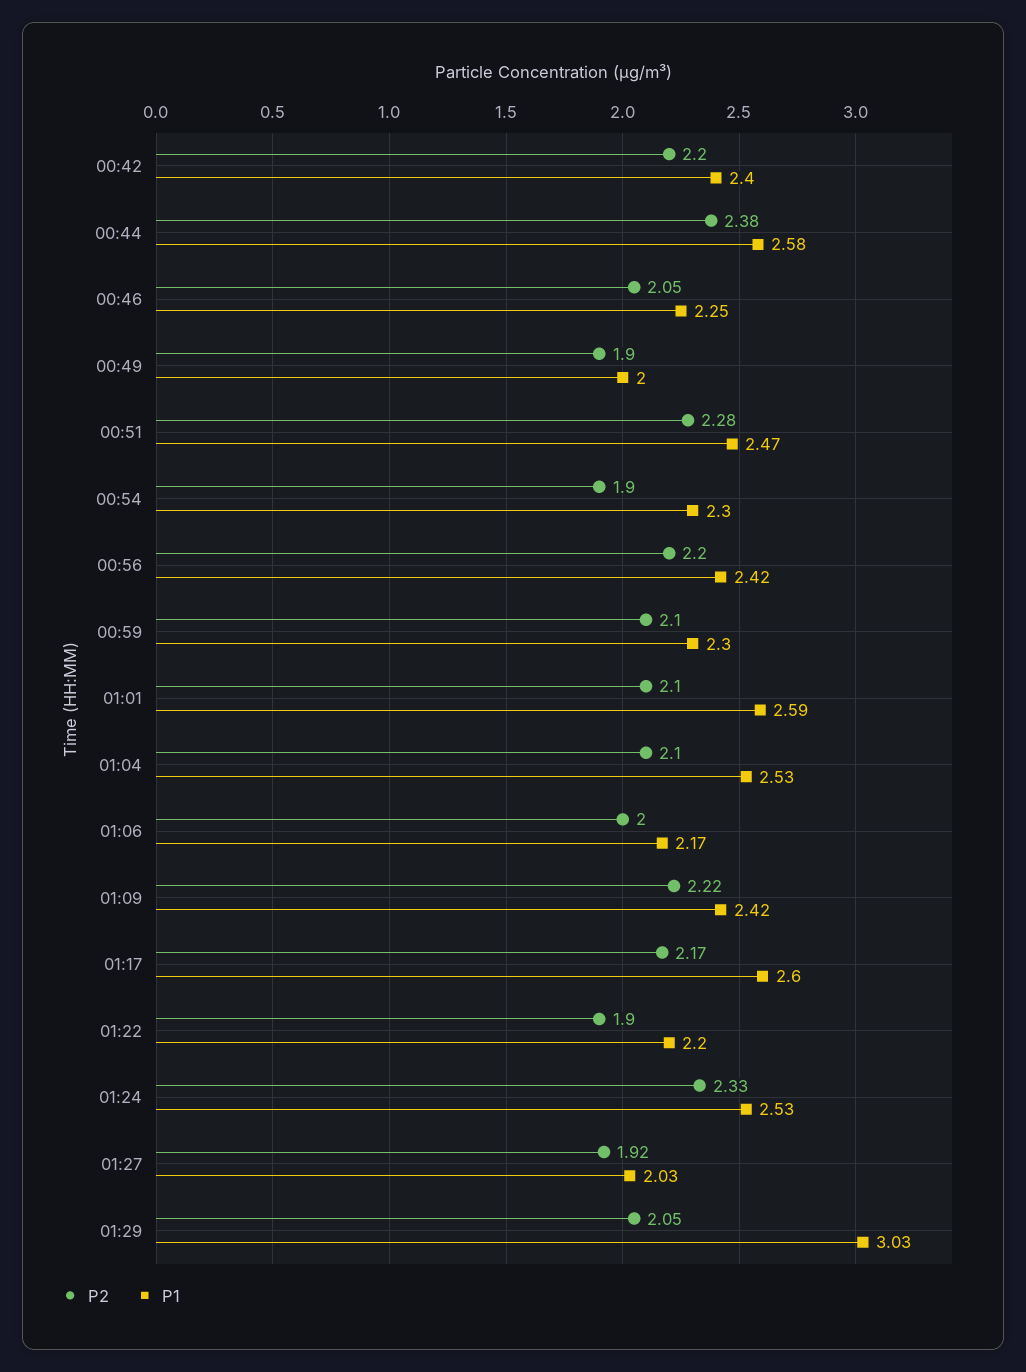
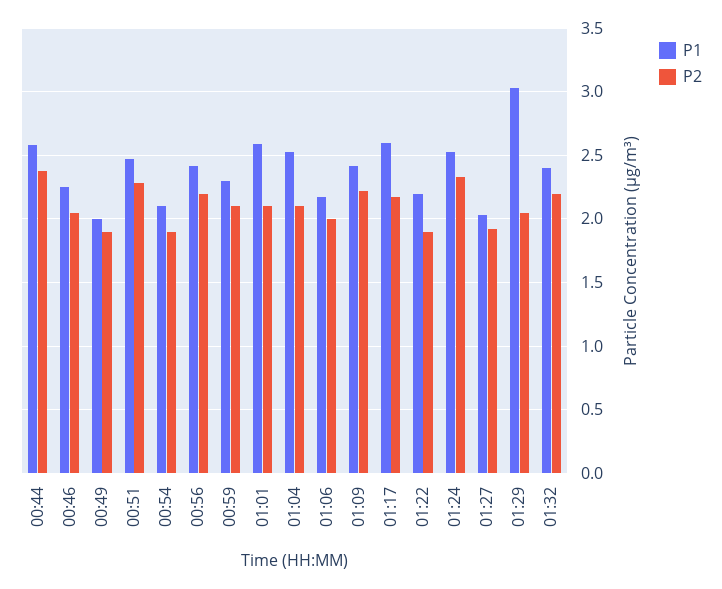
P2, 00:42: 2.2 -> none
P1, 00:42: 2.4 -> none
P1, 00:54: 2.3 -> 2.1
P1, 01:32: none -> 2.4
P2, 01:32: none -> 2.2

